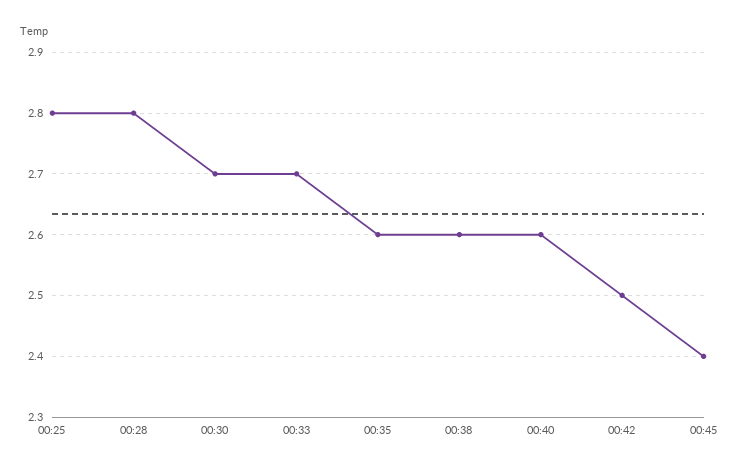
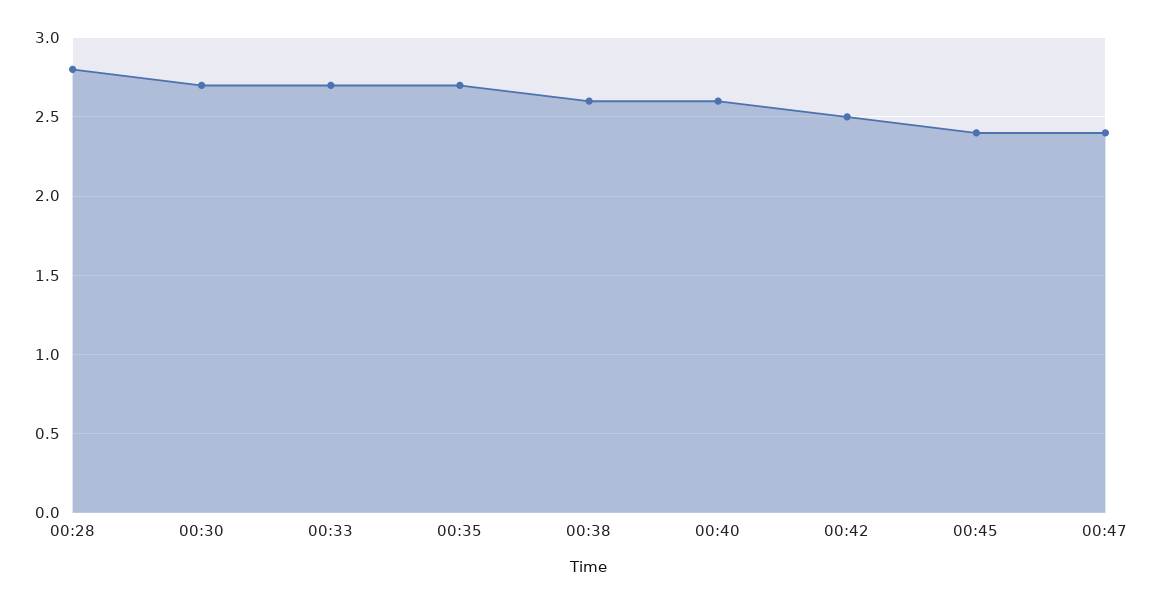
00:25: 2.8 -> none
00:35: 2.6 -> 2.7
00:47: none -> 2.4

